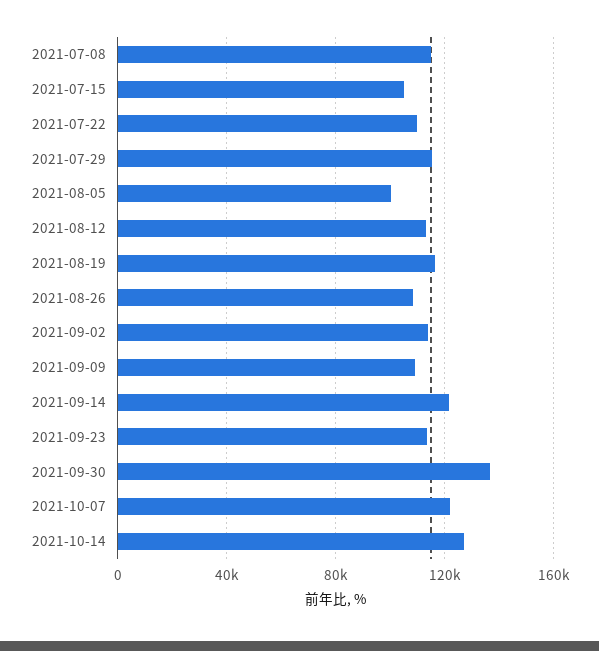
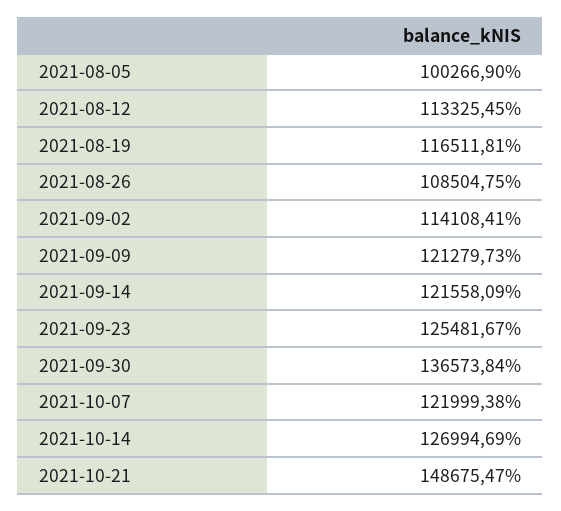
2021-07-08: 115000 -> none
2021-07-15: 105000 -> none
2021-07-22: 110000 -> none
2021-07-29: 115000 -> none
2021-09-09: 110000 -> 121279.73
2021-09-23: 115000 -> 125481.67
2021-10-21: none -> 148675.47

